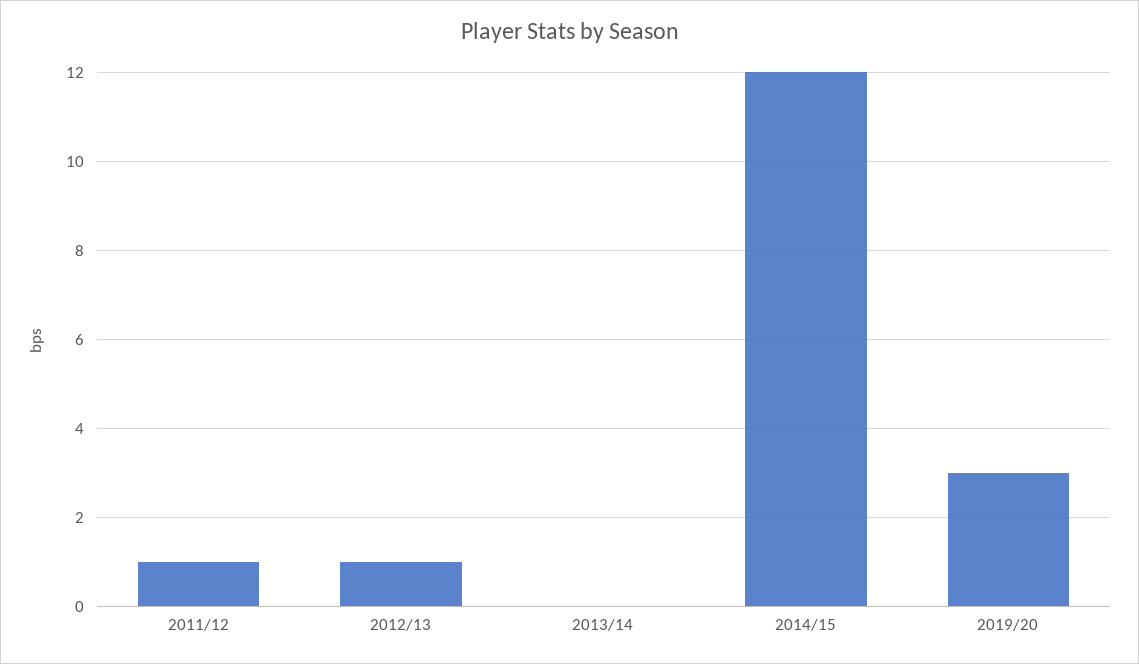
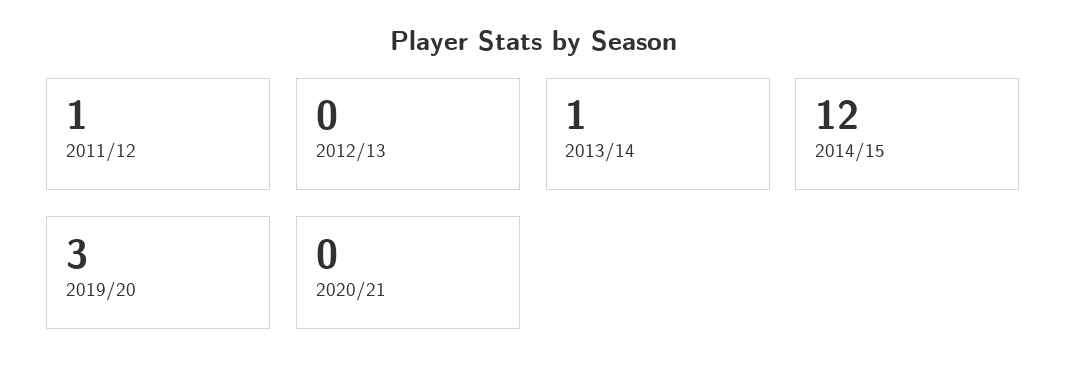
2012/13: 1 -> 0
2013/14: 0 -> 1
2020/21: none -> 0

